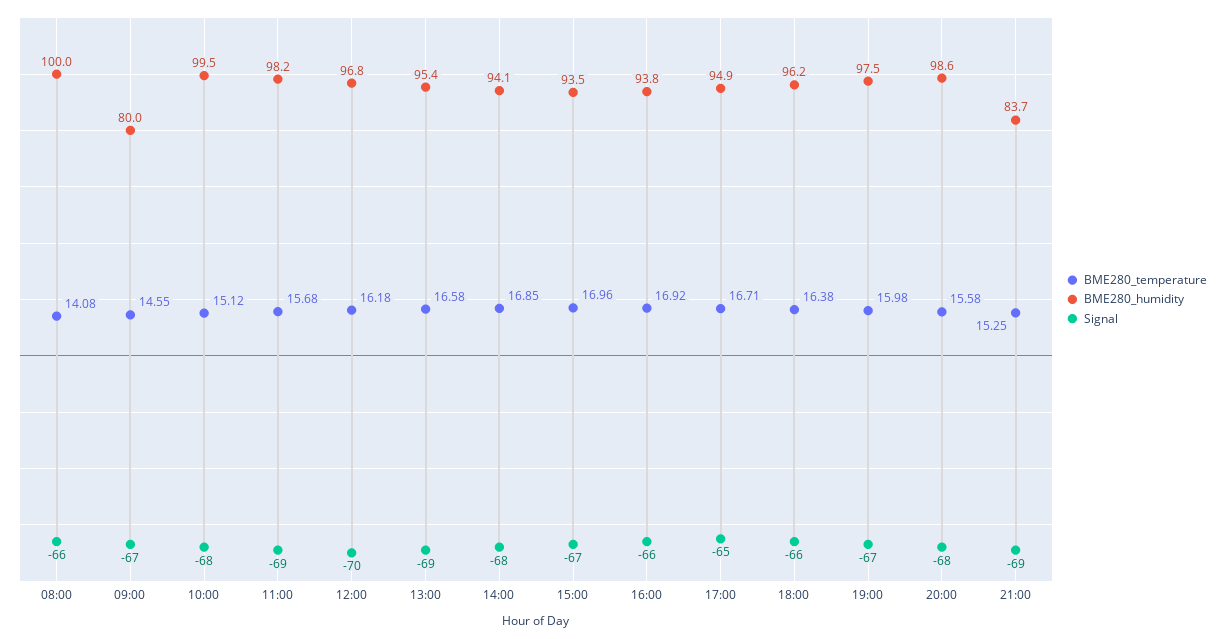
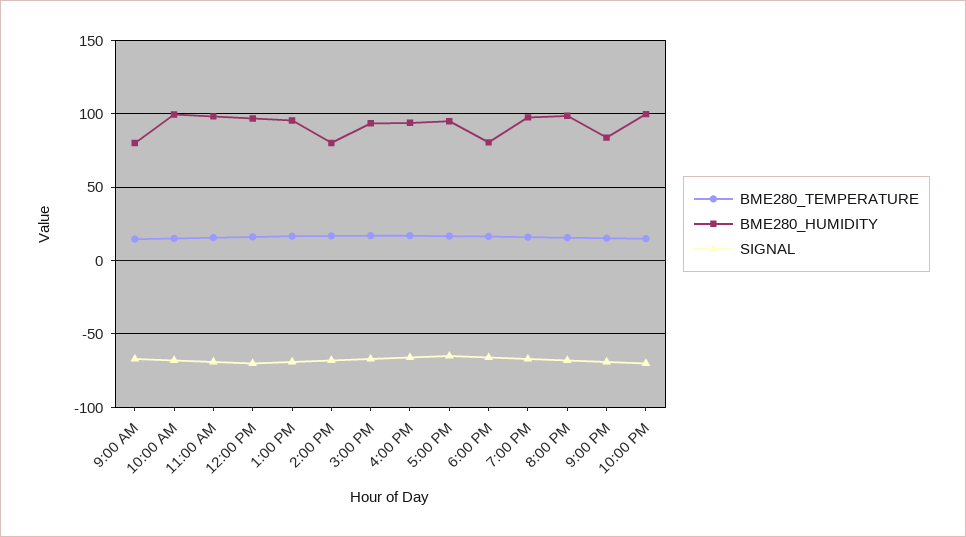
BME280_temperature, 08:00: 14.08 -> none
BME280_humidity, 08:00: 100 -> none
Signal, 08:00: -66 -> none
BME280_humidity, 14:00: 94.1 -> 80
BME280_humidity, 18:00: 96.2 -> 80
BME280_temperature, 10:00 PM: none -> 15
BME280_humidity, 10:00 PM: none -> 100
Signal, 10:00 PM: none -> -70

